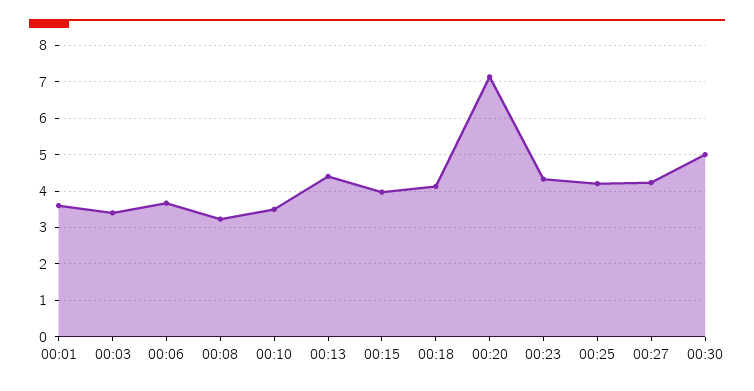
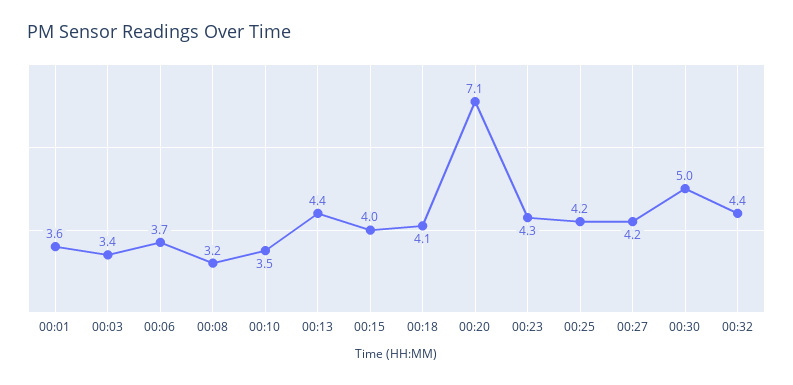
00:32: none -> 4.4

